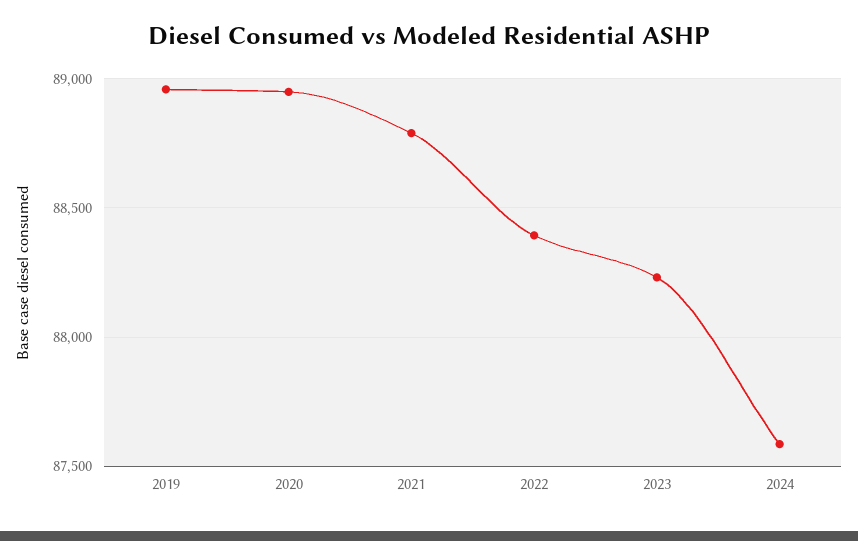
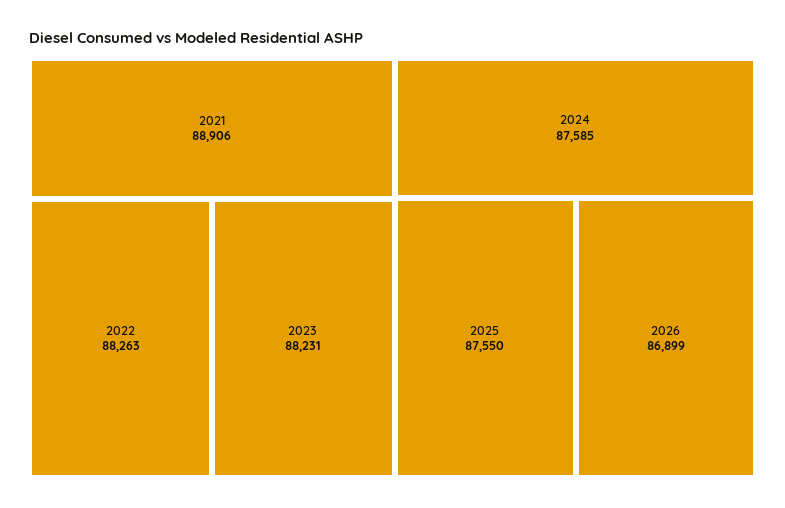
2019: 88950 -> none
2020: 88950 -> none
2021: 88800 -> 88906
2022: 88400 -> 88263
2025: none -> 87550
2026: none -> 86899

